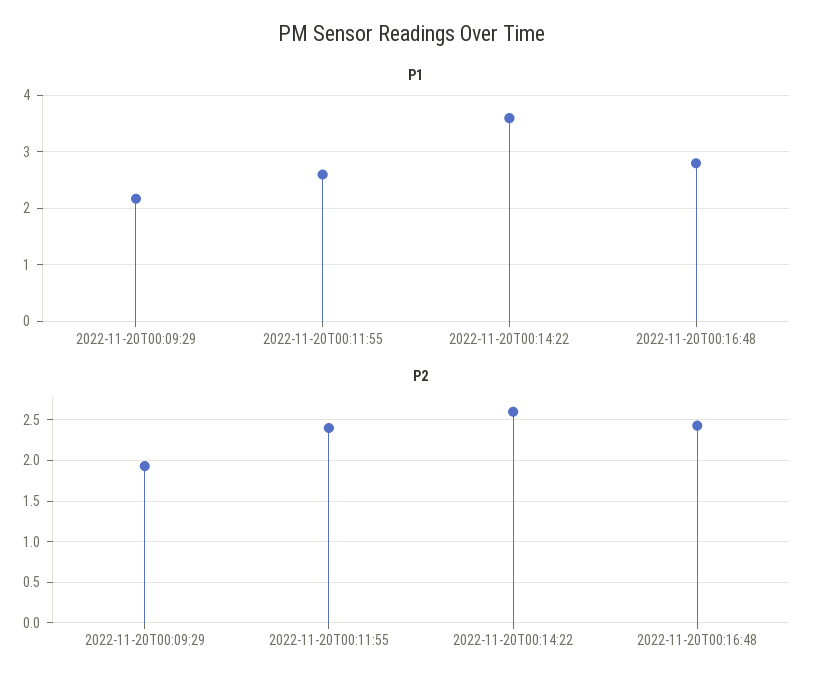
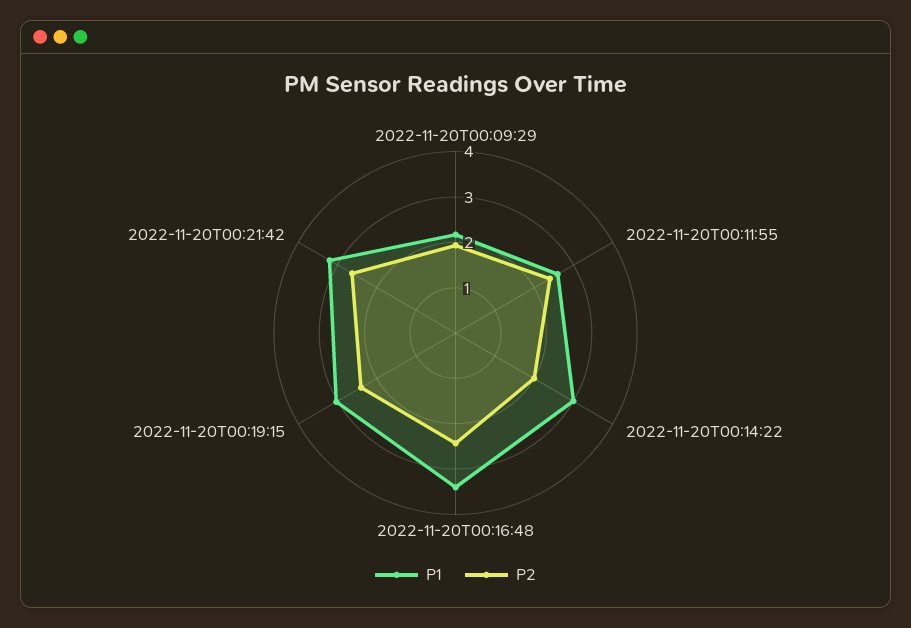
P1, 2022-11-20T00:14:22: 3.6 -> 3
P1, 2022-11-20T00:16:48: 2.8 -> 3.4
P2, 2022-11-20T00:14:22: 2.6 -> 2
P1, 2022-11-20T00:19:15: none -> 3
P2, 2022-11-20T00:19:15: none -> 2.4
P1, 2022-11-20T00:21:42: none -> 3.2
P2, 2022-11-20T00:21:42: none -> 2.6

